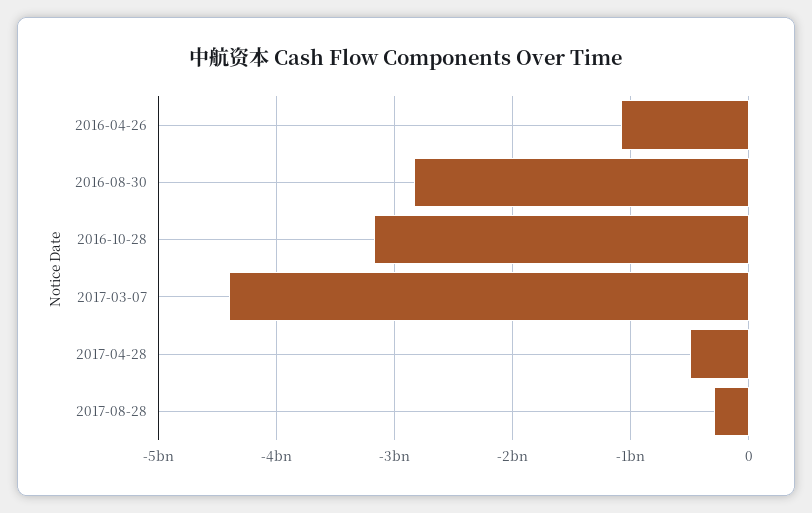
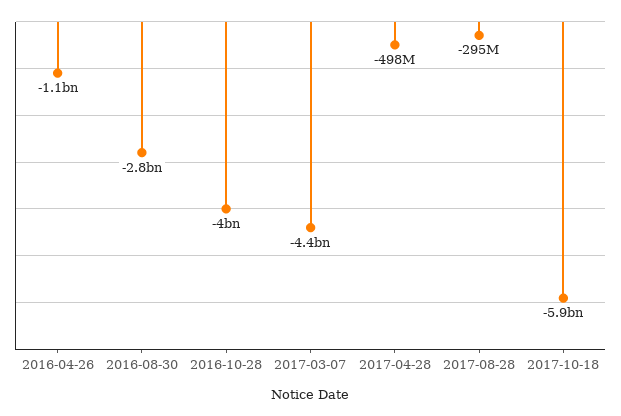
2016-10-28: -3200000000 -> -4000000000
2017-10-18: none -> -5900000000

